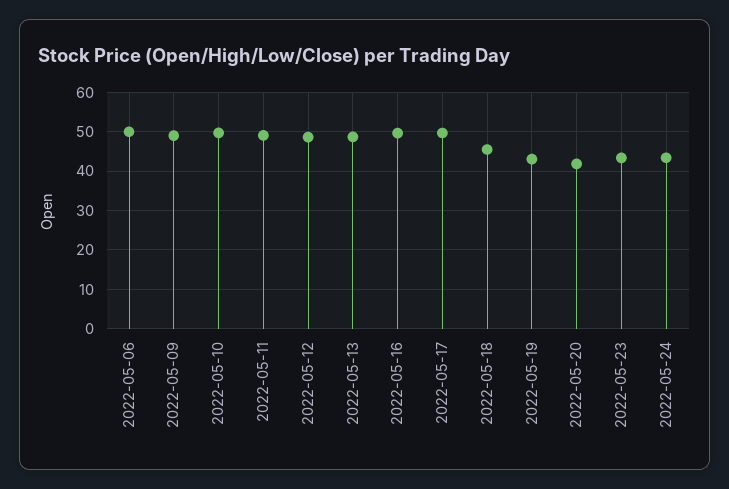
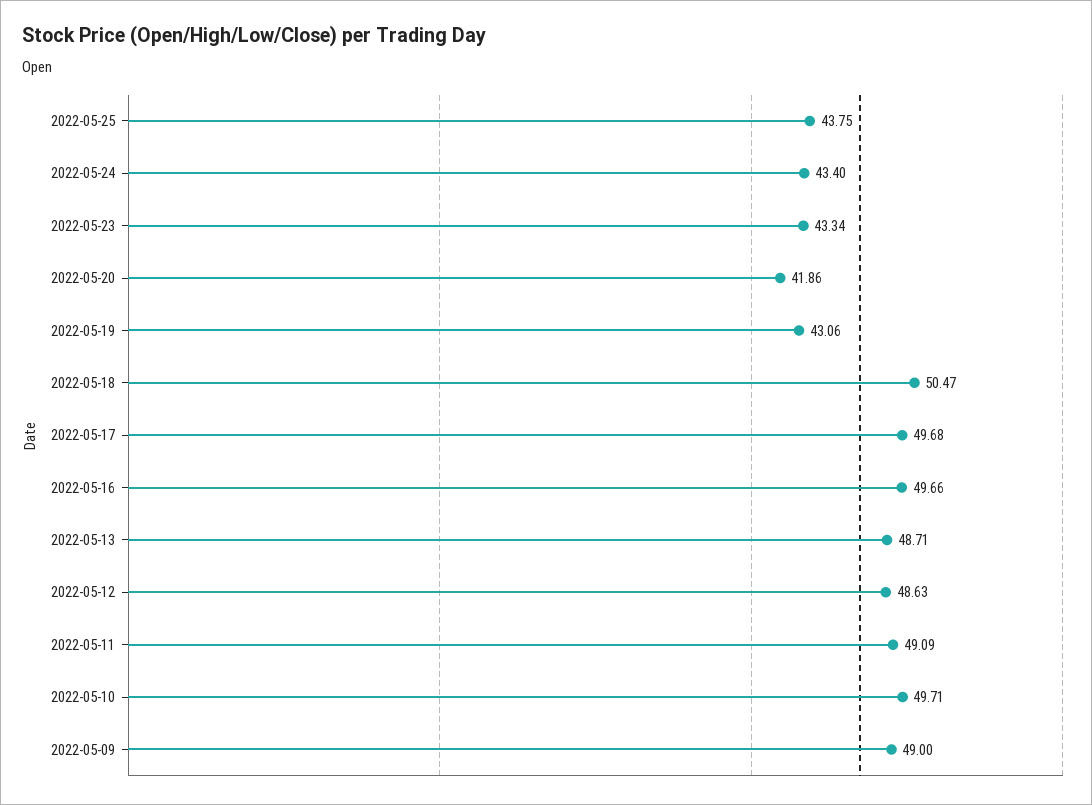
2022-05-06: 50 -> none
2022-05-18: 46 -> 50.47
2022-05-25: none -> 43.75

